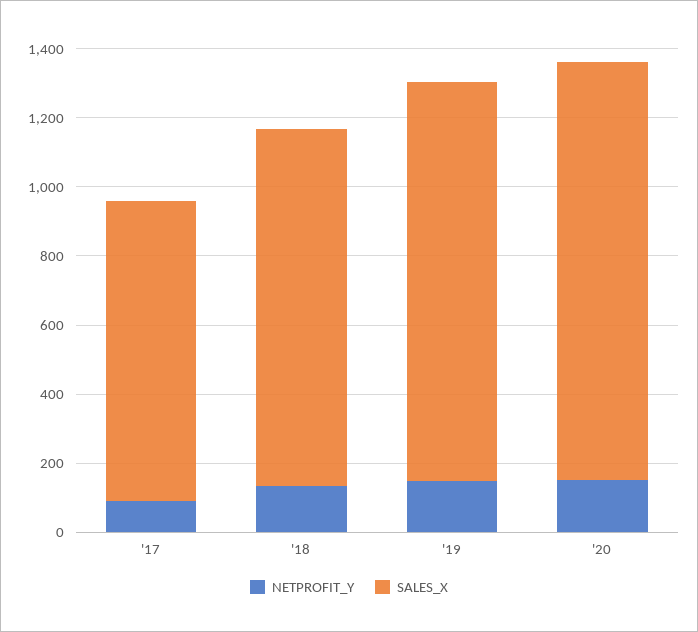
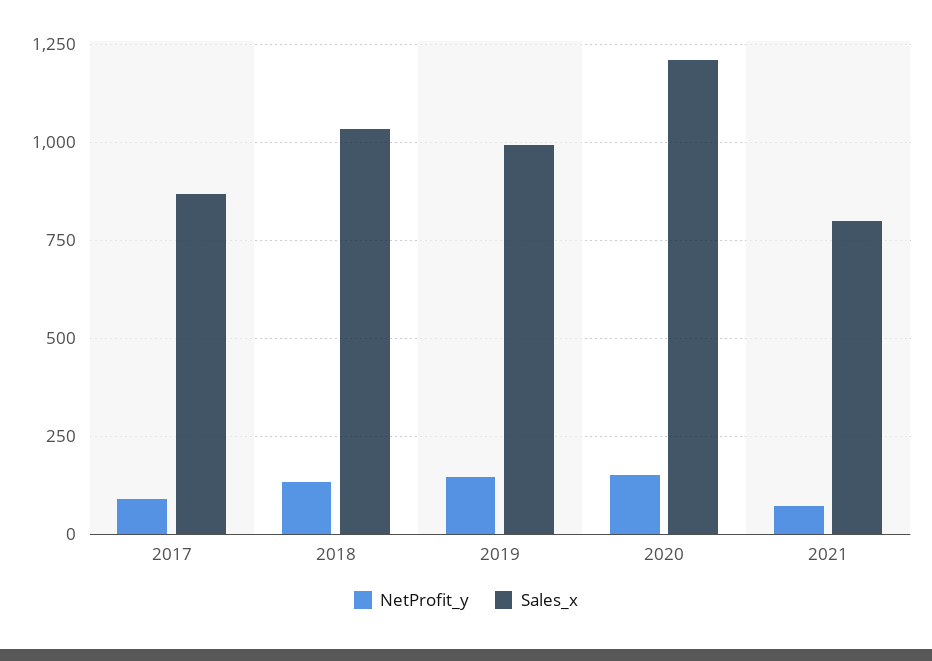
SALES_X, '19: 1150 -> 1000
NETPROFIT_Y, 2021: none -> 75
SALES_X, 2021: none -> 800

